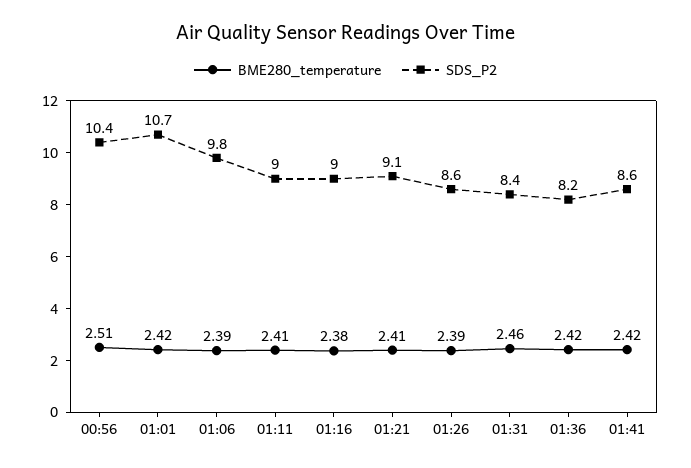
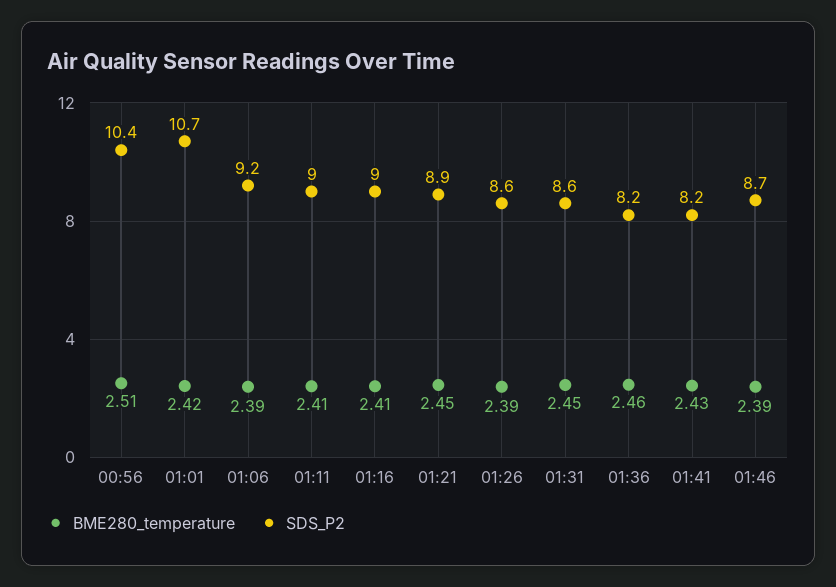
SDS_P2, 01:06: 9.8 -> 9.2
BME280_temperature, 01:16: 2.38 -> 2.41
BME280_temperature, 01:21: 2.41 -> 2.45
SDS_P2, 01:21: 9.1 -> 8.9
BME280_temperature, 01:31: 2.46 -> 2.45
SDS_P2, 01:31: 8.4 -> 8.6
BME280_temperature, 01:36: 2.42 -> 2.46
BME280_temperature, 01:41: 2.42 -> 2.43
SDS_P2, 01:41: 8.6 -> 8.2
BME280_temperature, 01:46: none -> 2.39
SDS_P2, 01:46: none -> 8.7

